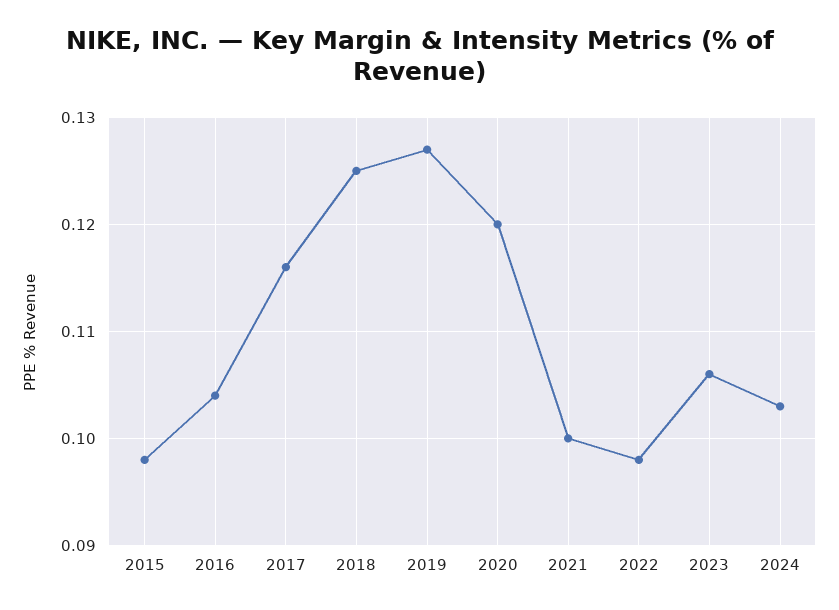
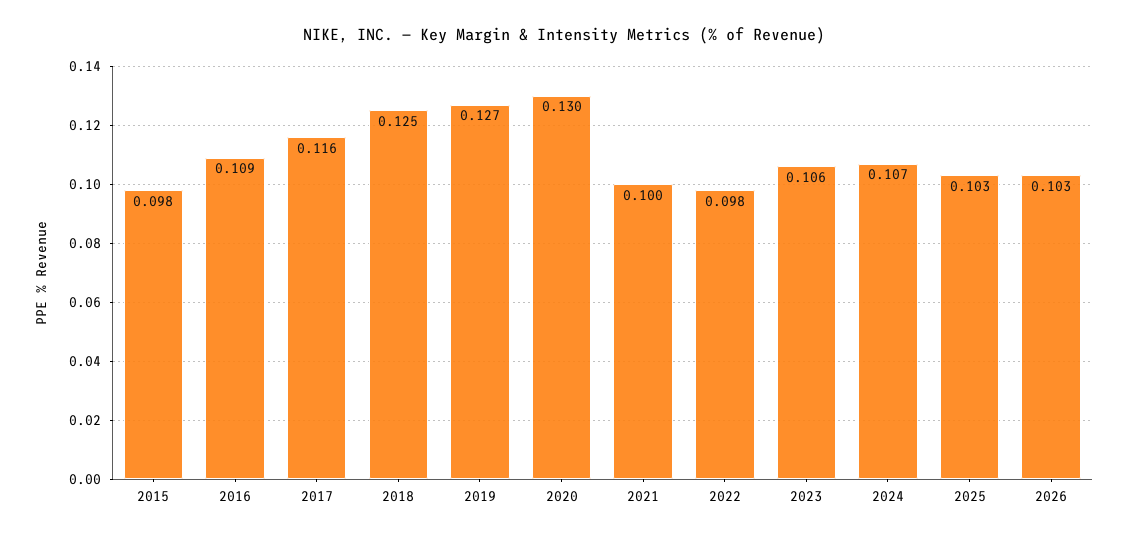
2016: 0.104 -> 0.109
2020: 0.12 -> 0.13
2024: 0.103 -> 0.107
2025: none -> 0.103
2026: none -> 0.103

